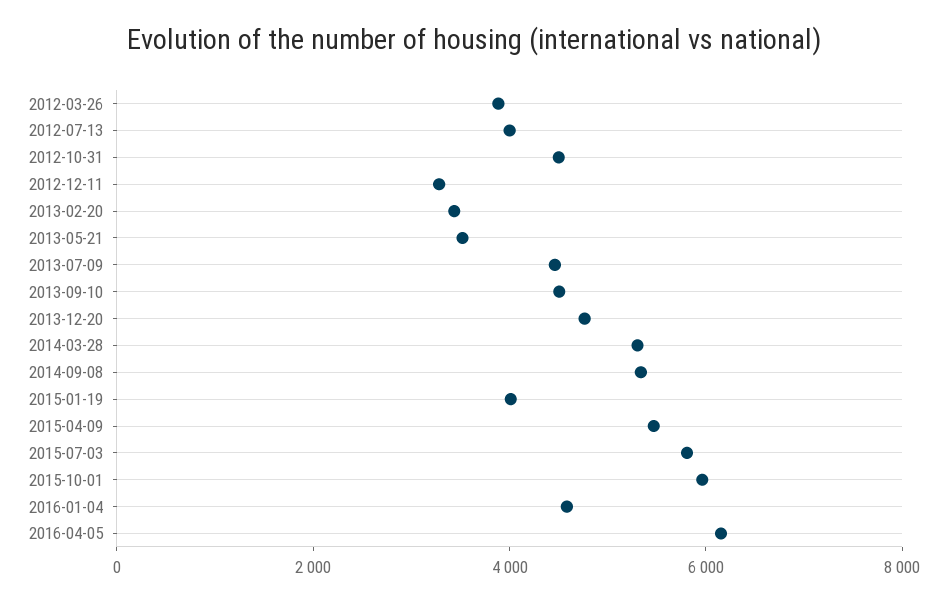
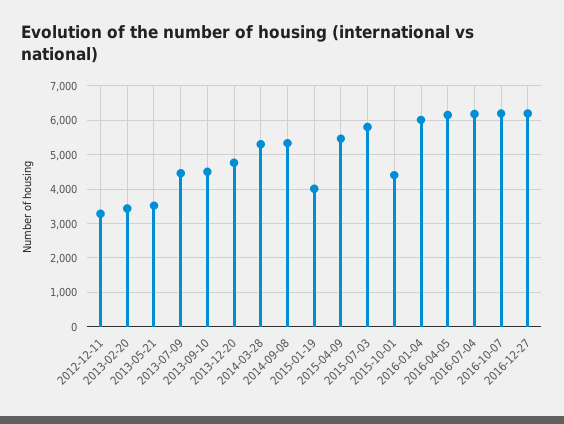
2012-03-26: 4000 -> none
2012-07-13: 4000 -> none
2012-10-31: 4500 -> none
2015-10-01: 6000 -> 4400
2016-01-04: 4500 -> 6000
2016-07-04: none -> 6200
2016-10-07: none -> 6200
2016-12-27: none -> 6200

